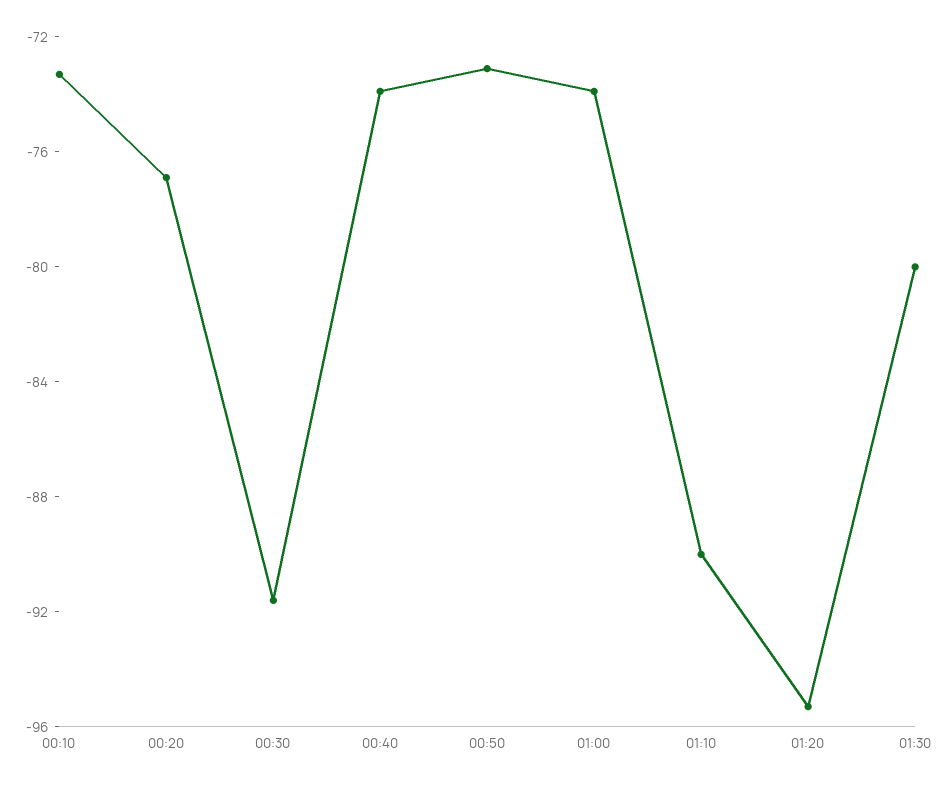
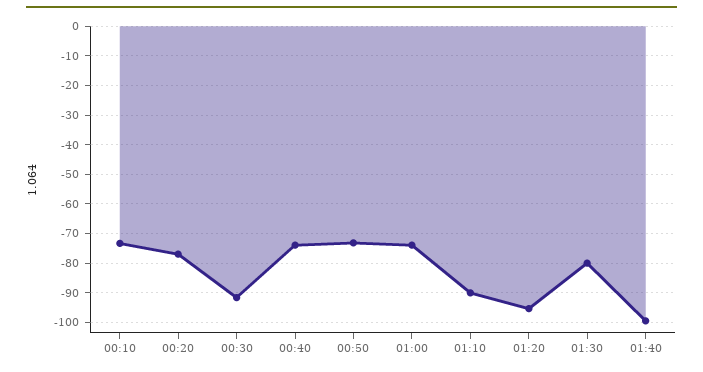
01:40: none -> -100

